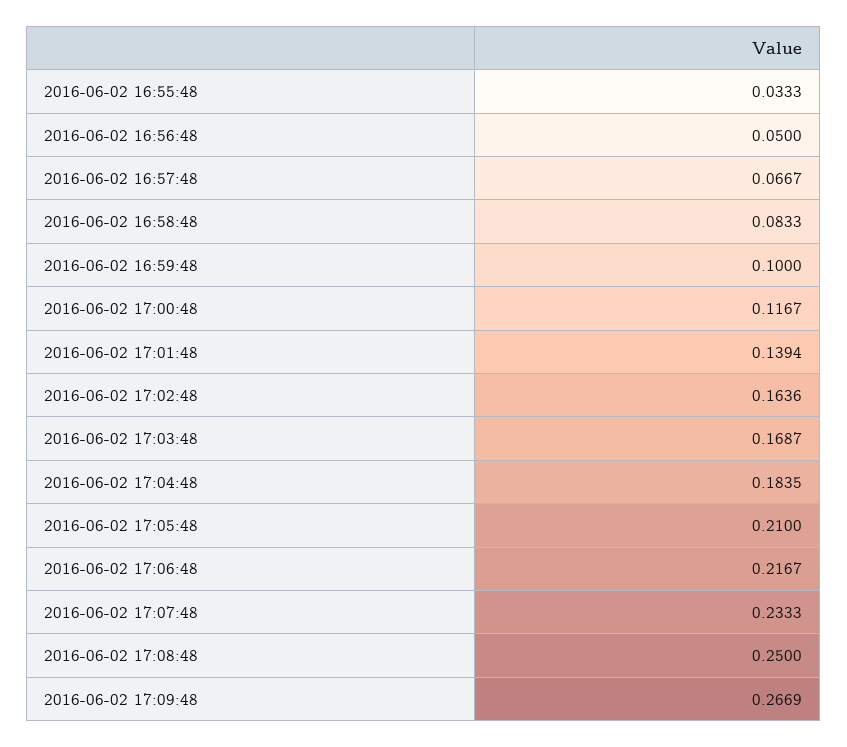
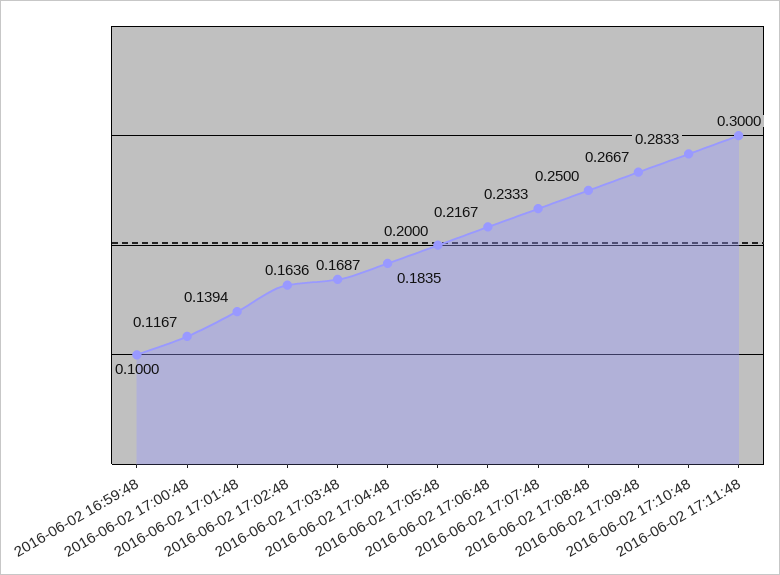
2016-06-02 16:55:48: 0.0333 -> none
2016-06-02 16:56:48: 0.05 -> none
2016-06-02 16:57:48: 0.0667 -> none
2016-06-02 16:58:48: 0.0833 -> none
2016-06-02 17:05:48: 0.21 -> 0.2
2016-06-02 17:09:48: 0.2669 -> 0.2667
2016-06-02 17:10:48: none -> 0.2833
2016-06-02 17:11:48: none -> 0.3

